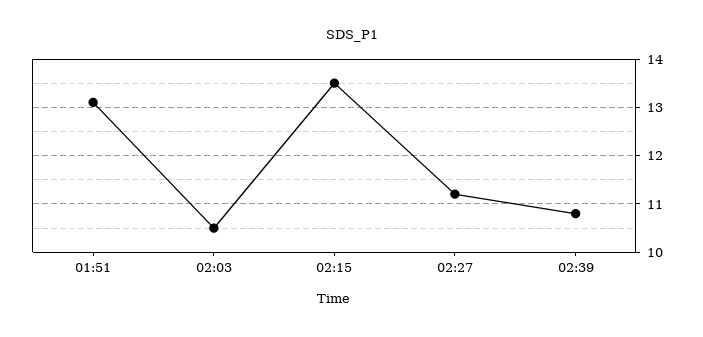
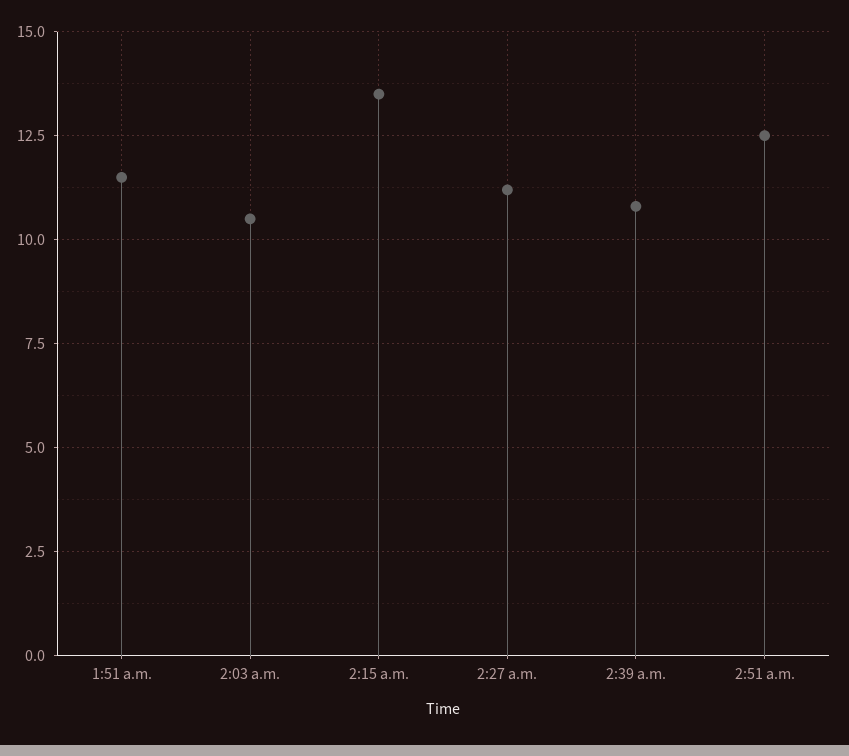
01:51: 13 -> 11.5
2:51 a.m.: none -> 12.5

